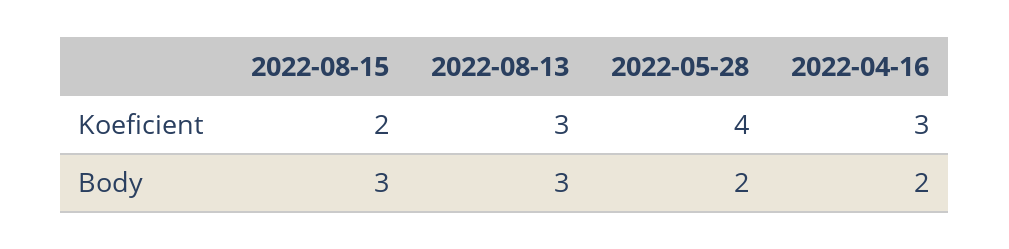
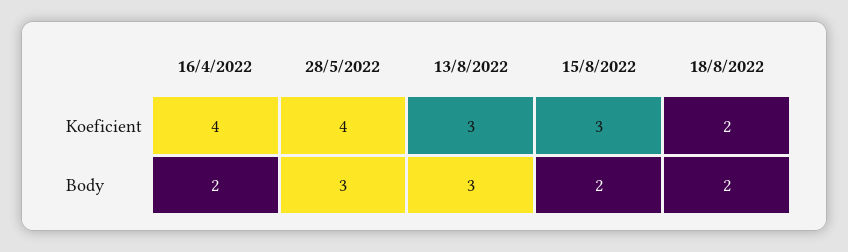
2022-08-15, Koeficient: 2 -> 3
2022-04-16, Koeficient: 3 -> 4
2022-08-15, Body: 3 -> 2
2022-05-28, Body: 2 -> 3
18/8/2022, Koeficient: none -> 2
18/8/2022, Body: none -> 2

